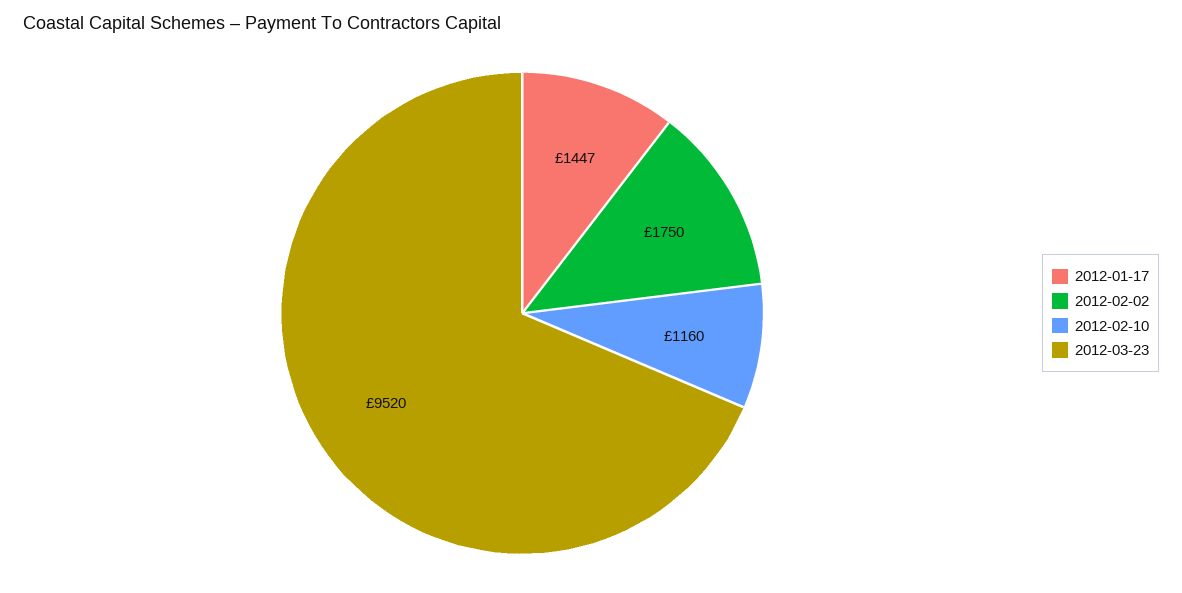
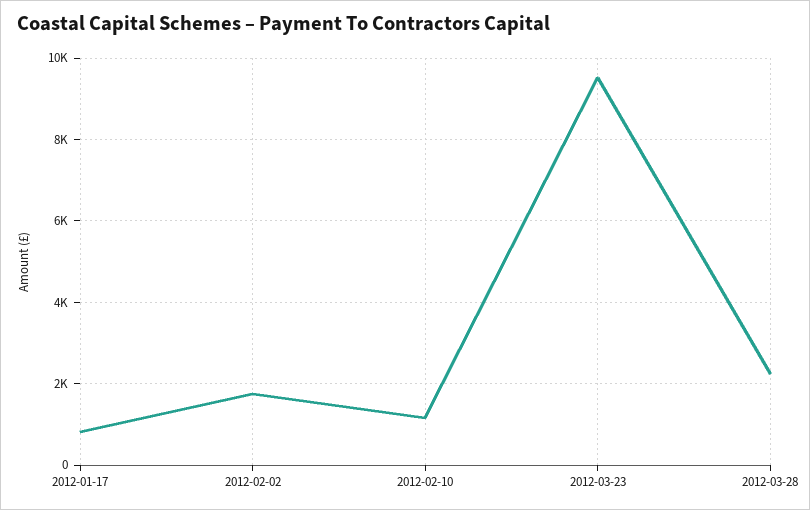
2012-01-17: 1447 -> 800
2012-03-28: none -> 2200

